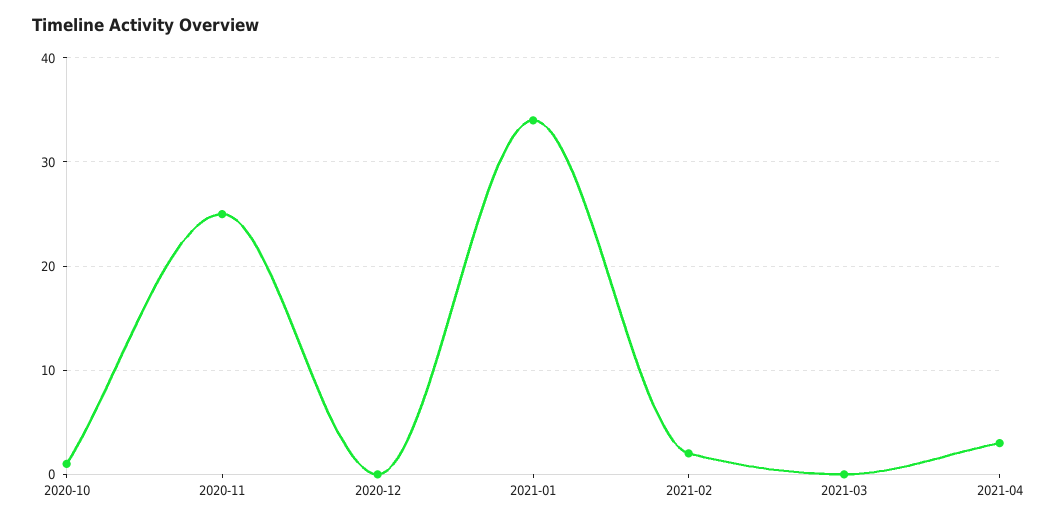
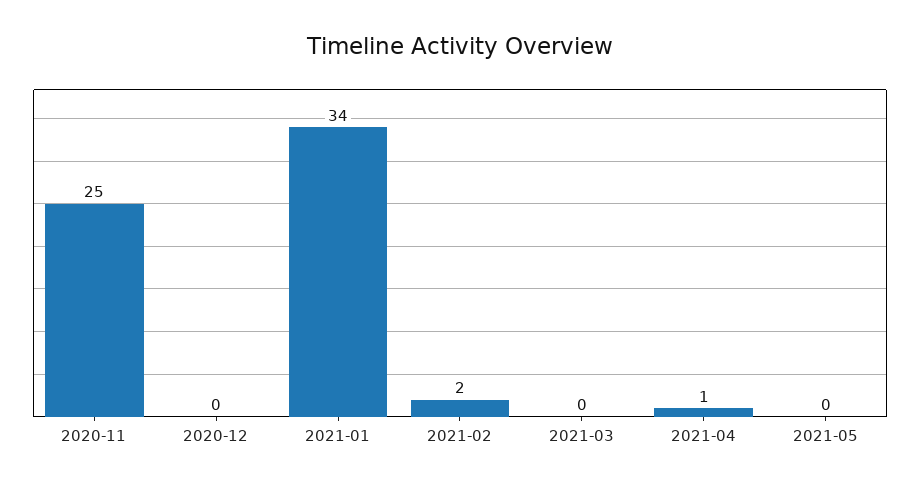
2020-10: 1 -> none
2021-04: 3 -> 1
2021-05: none -> 0

